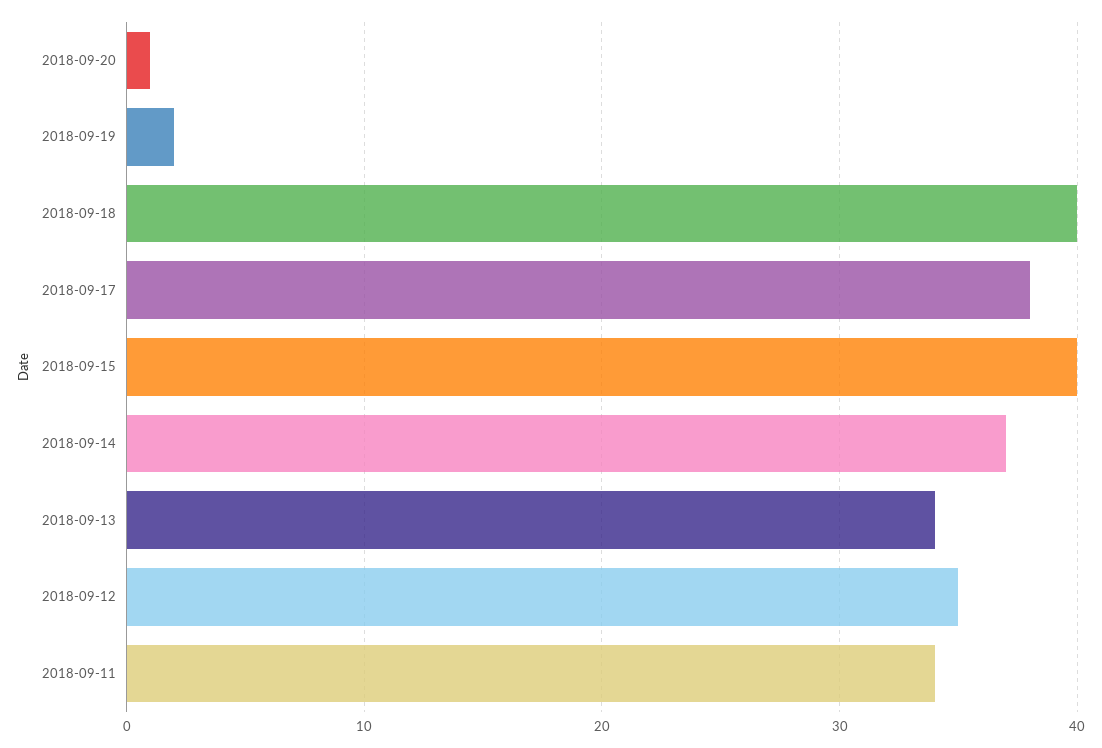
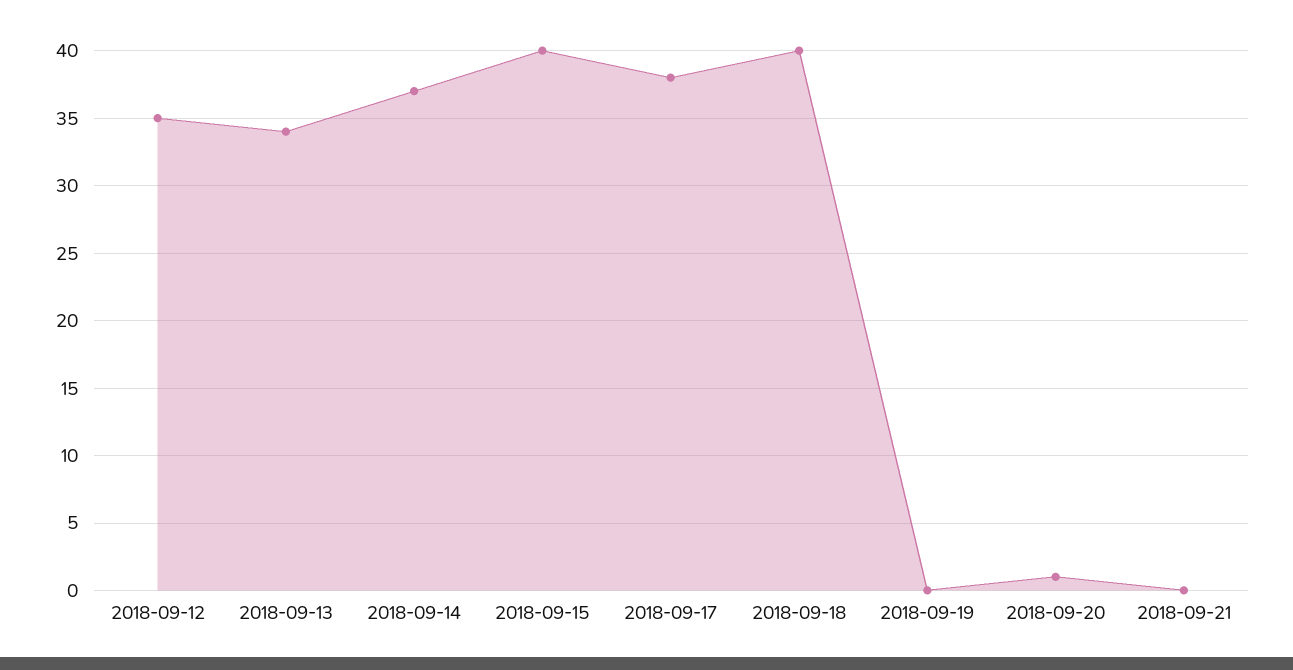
2018-09-19: 2 -> 0
2018-09-11: 34 -> none
2018-09-21: none -> 0

